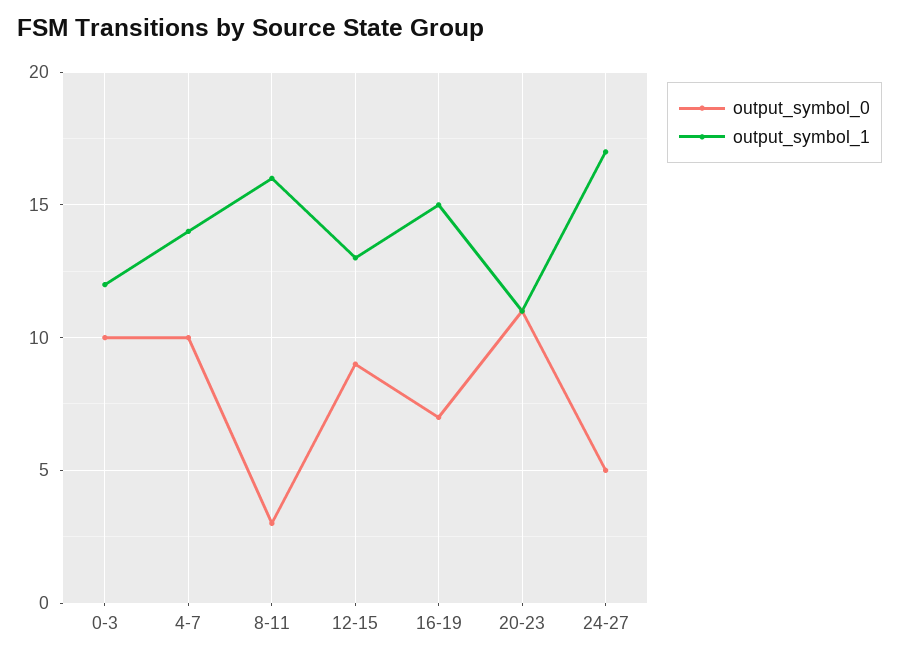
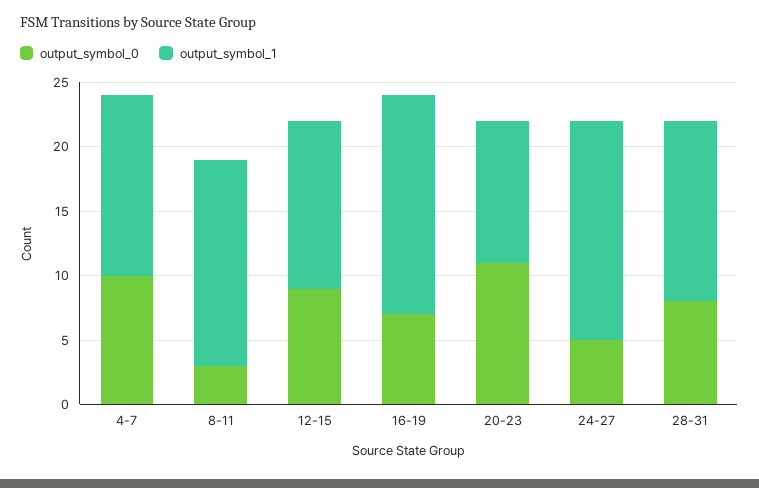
output_symbol_0, 0-3: 10 -> none
output_symbol_1, 0-3: 12 -> none
output_symbol_1, 16-19: 15 -> 17
output_symbol_0, 28-31: none -> 8
output_symbol_1, 28-31: none -> 14

